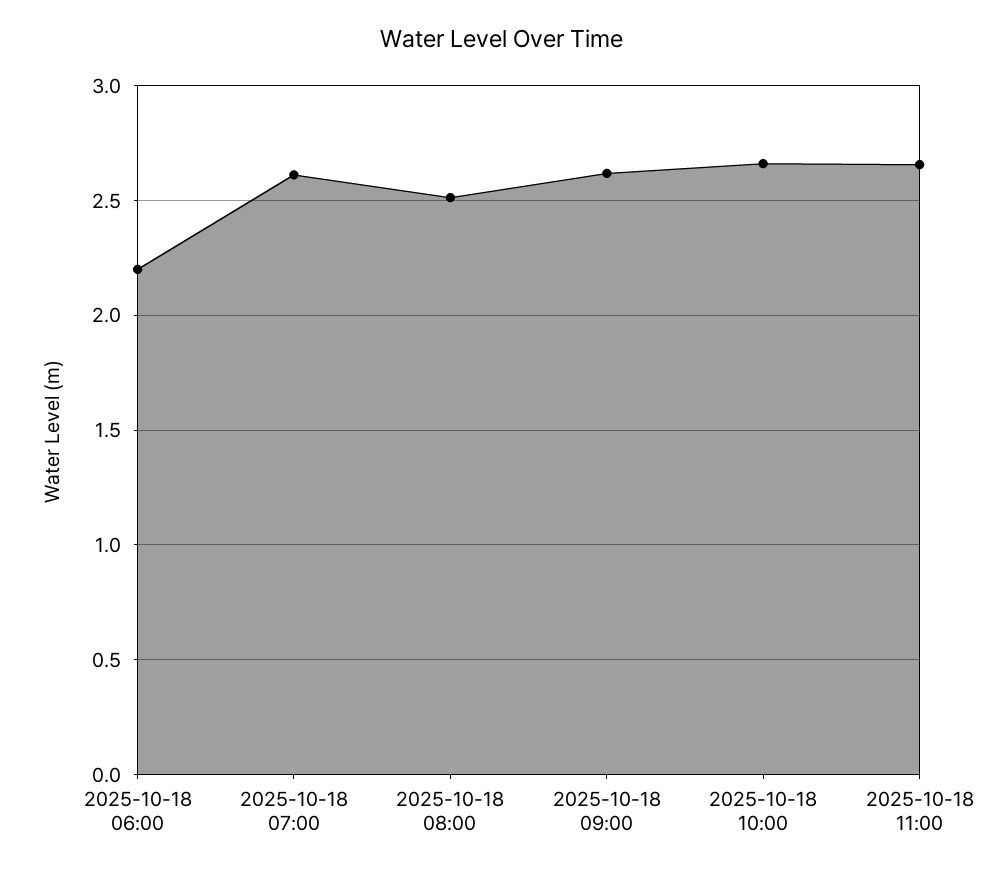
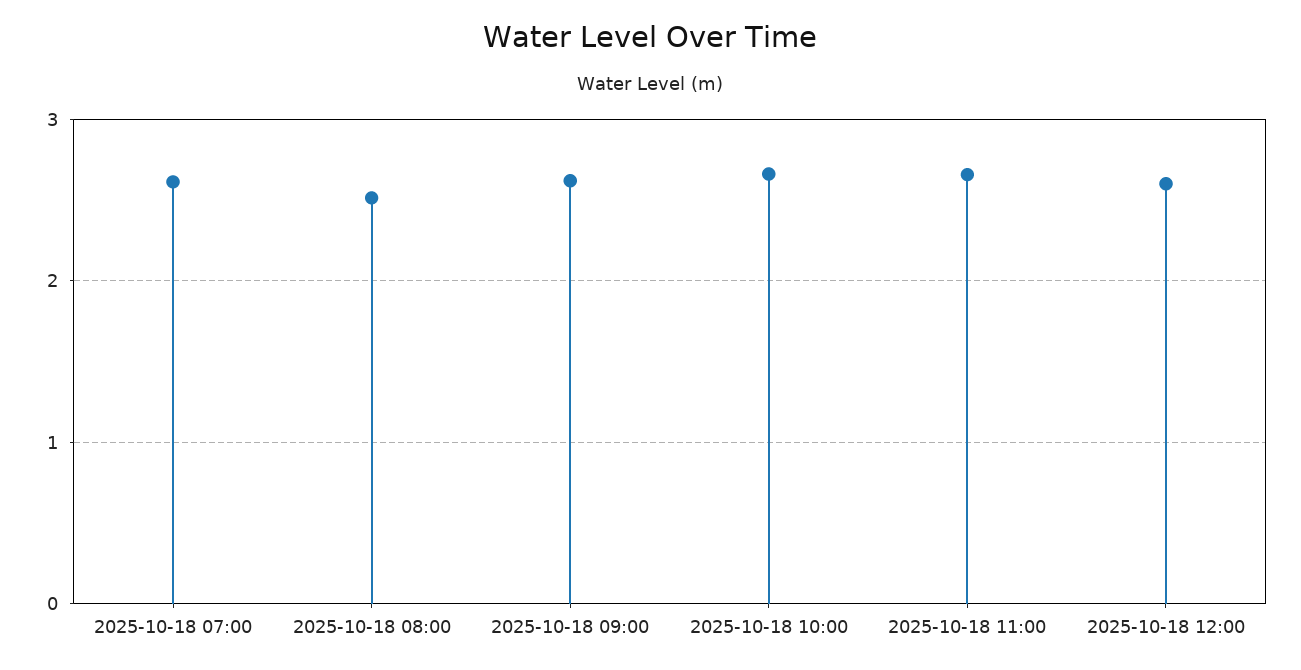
2025-10-18 06:00: 2.2 -> none
2025-10-18 12:00: none -> 2.6

